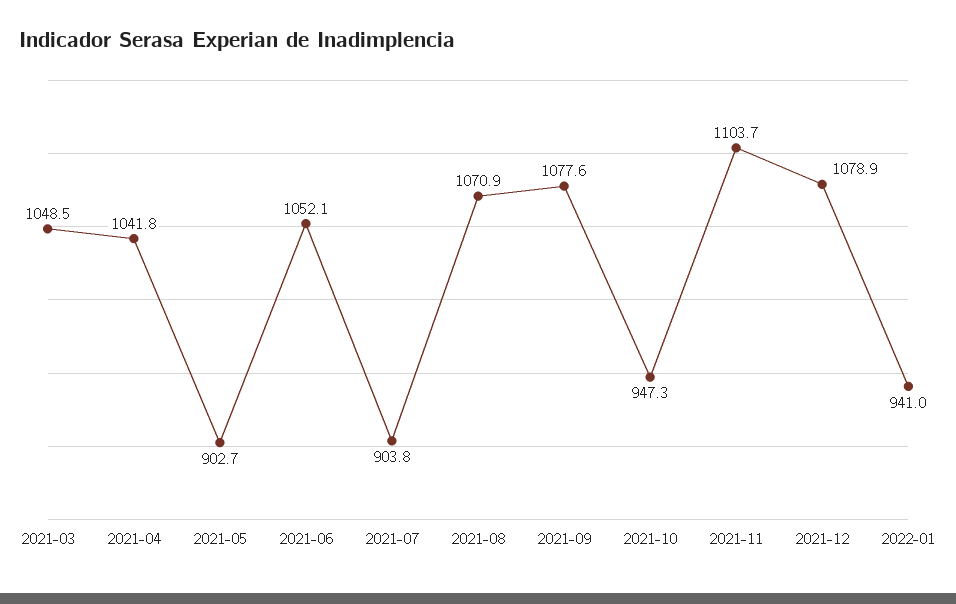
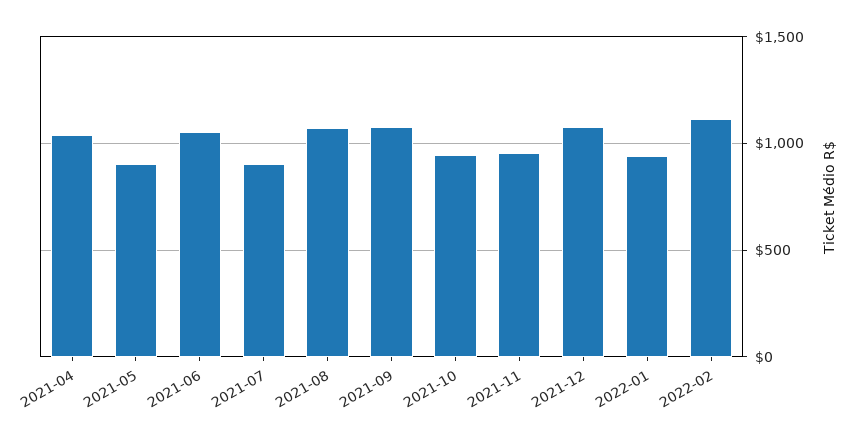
2021-03: 1048.5 -> none
2021-11: 1103.7 -> 950
2022-02: none -> 1100

